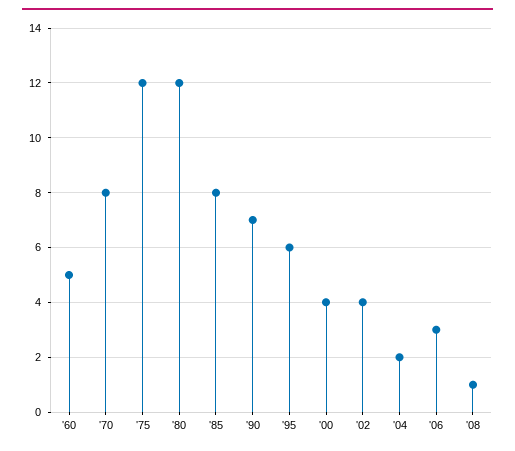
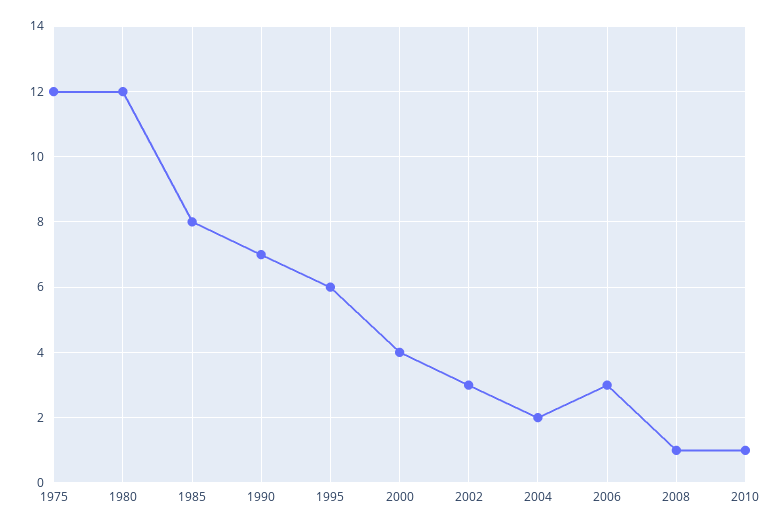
'60: 5 -> none
'70: 8 -> none
'02: 4 -> 3
2010: none -> 1

